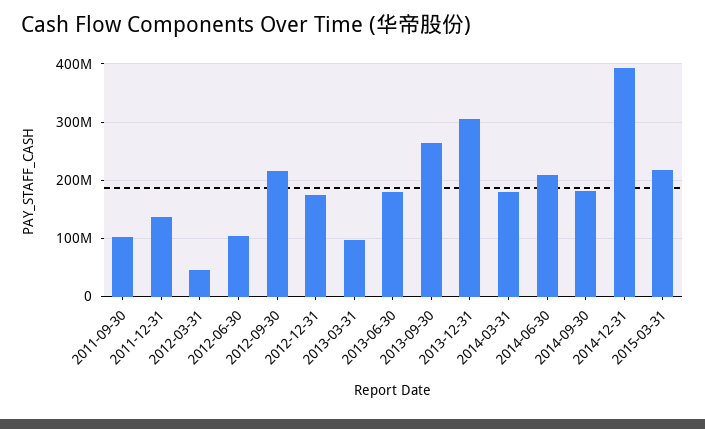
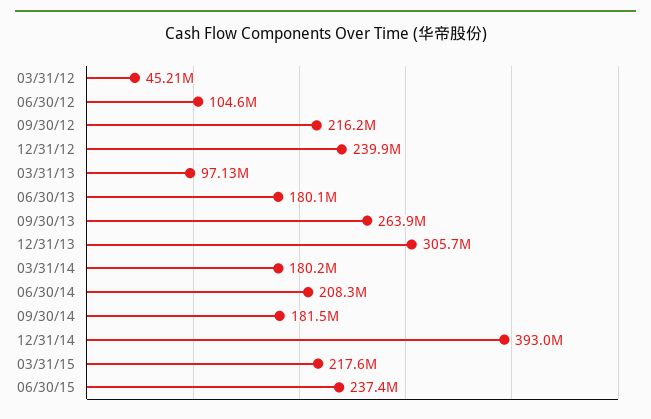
2011-09-30: 100000000 -> none
2011-12-31: 140000000 -> none
2012-12-31: 180000000 -> 239900000
06/30/15: none -> 237400000

